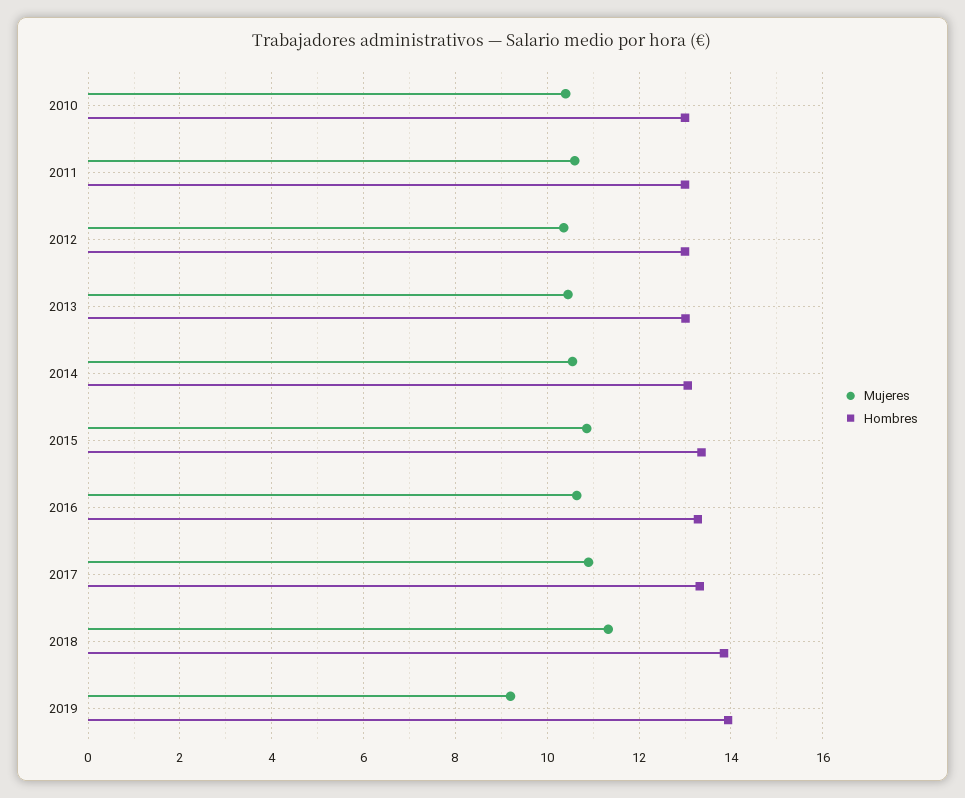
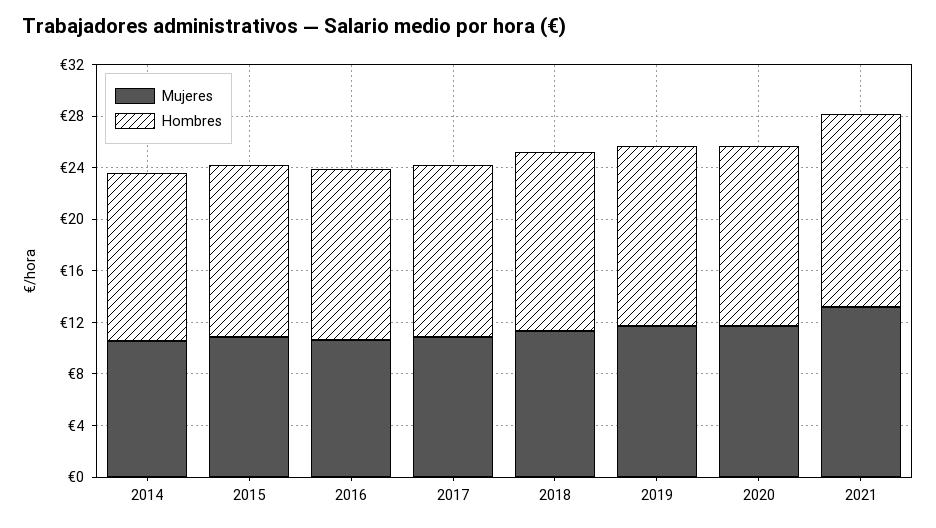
Mujeres, 2010: 10.4 -> none
Hombres, 2010: 13 -> none
Mujeres, 2011: 10.6 -> none
Hombres, 2011: 13 -> none
Mujeres, 2012: 10.4 -> none
Hombres, 2012: 13 -> none
Mujeres, 2013: 10.4 -> none
Hombres, 2013: 13 -> none
Mujeres, 2019: 9.2 -> 12
Mujeres, 2020: none -> 12
Hombres, 2020: none -> 14
Mujeres, 2021: none -> 13
Hombres, 2021: none -> 15

